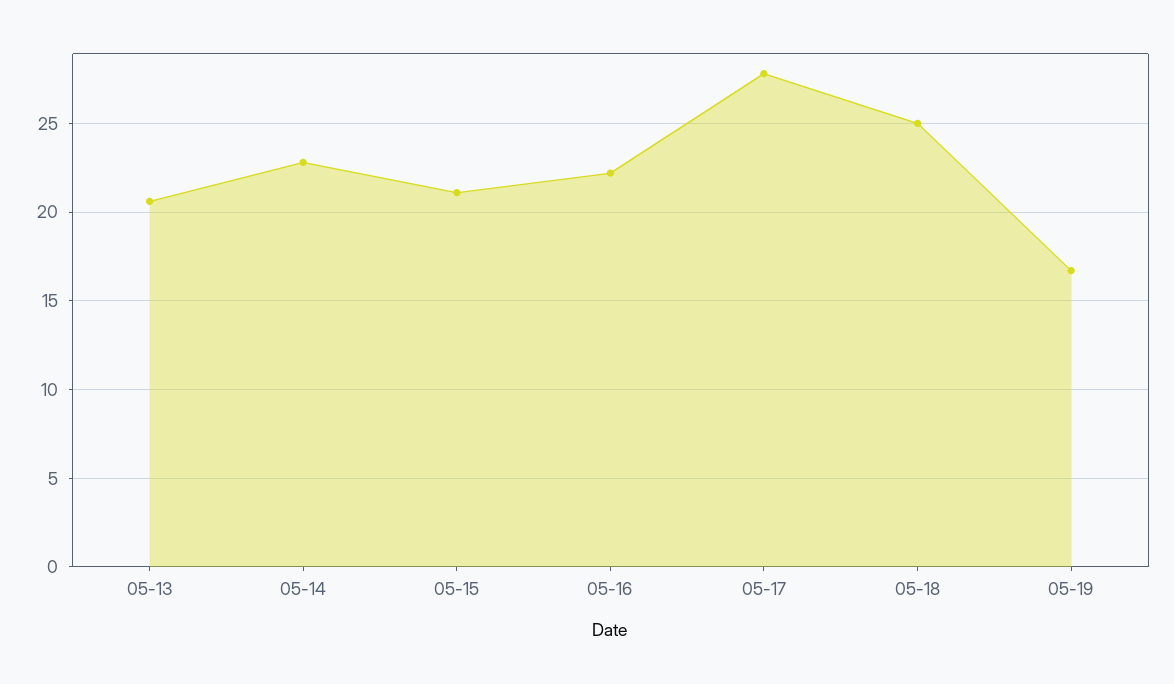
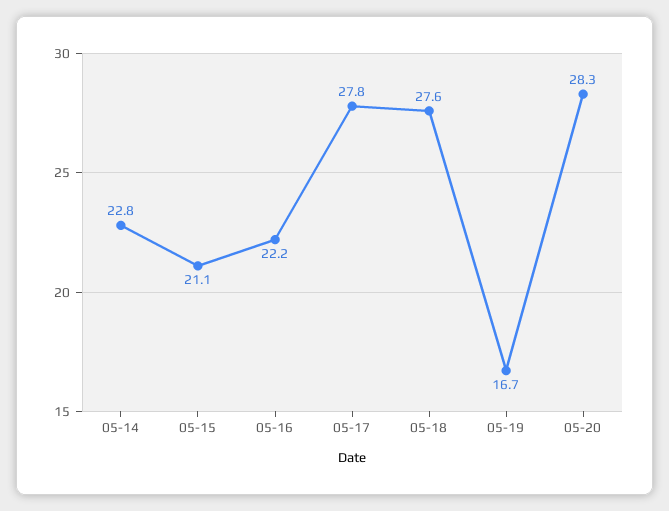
05-13: 20.5 -> none
05-18: 25 -> 27.6
05-20: none -> 28.3

